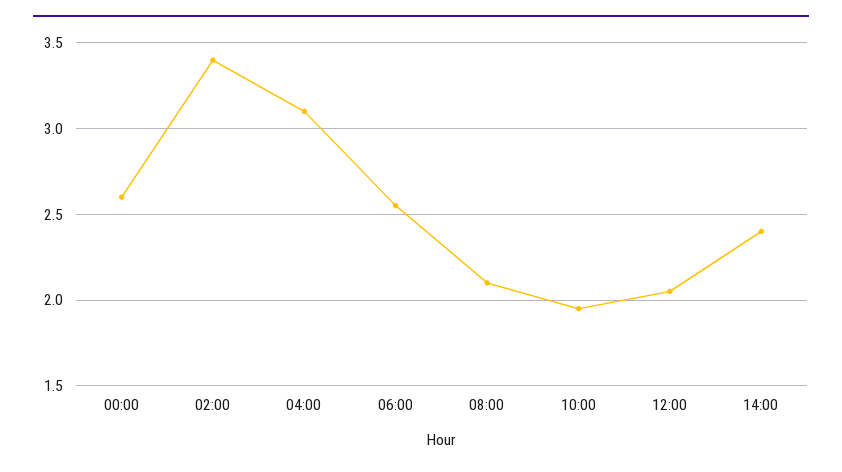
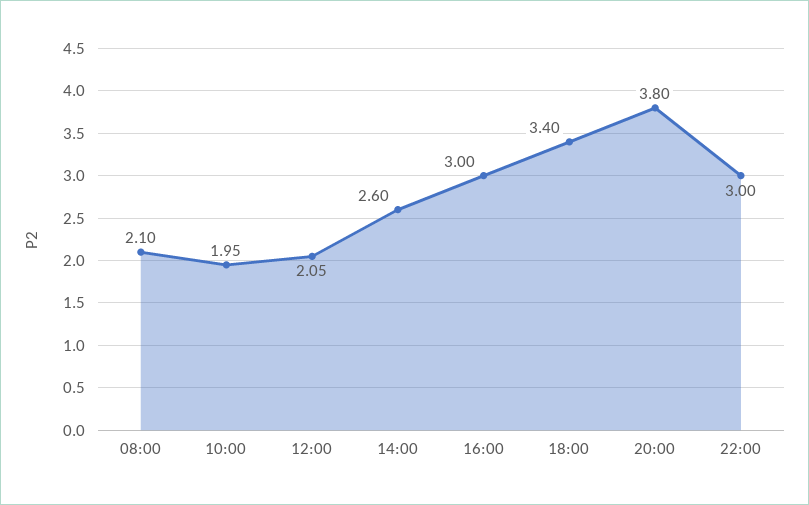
00:00: 2.6 -> none
02:00: 3.4 -> none
04:00: 3.1 -> none
06:00: 2.55 -> none
14:00: 2.4 -> 2.6
16:00: none -> 3
18:00: none -> 3.4
20:00: none -> 3.8
22:00: none -> 3

